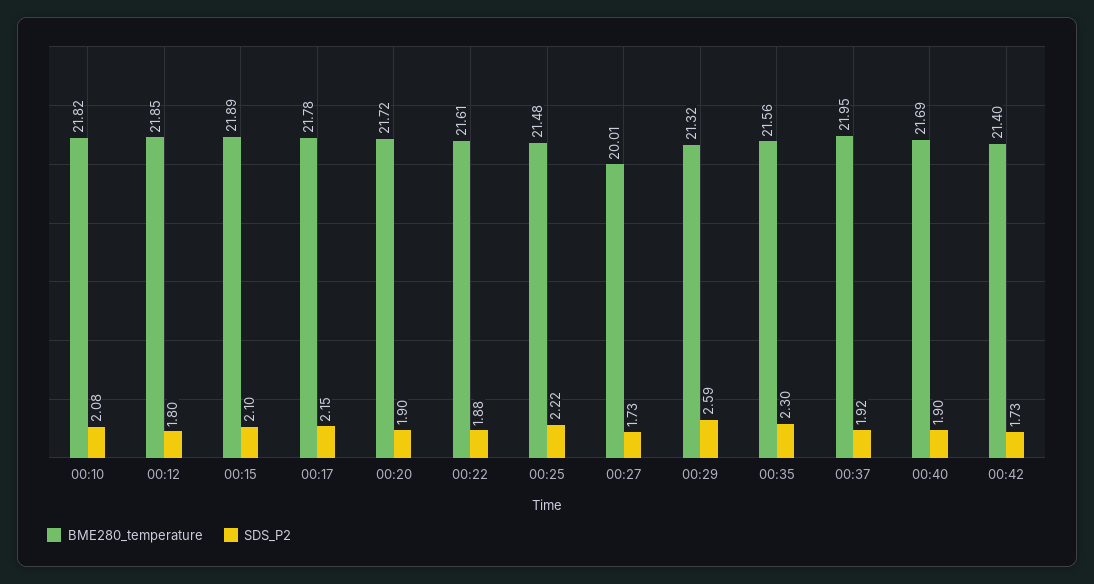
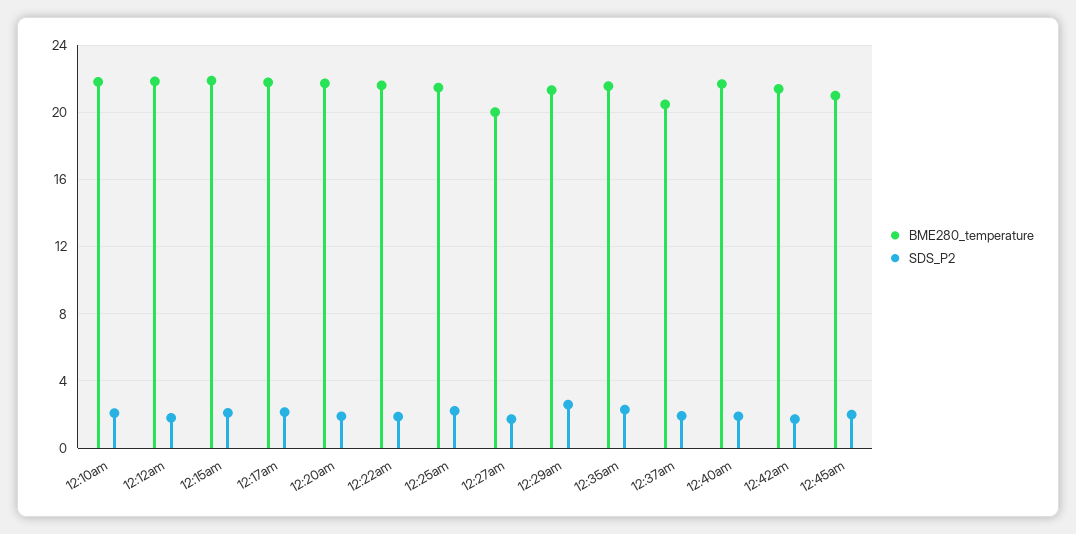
BME280_temperature, 00:37: 21.95 -> 20.5
BME280_temperature, 12:45am: none -> 21
SDS_P2, 12:45am: none -> 2

